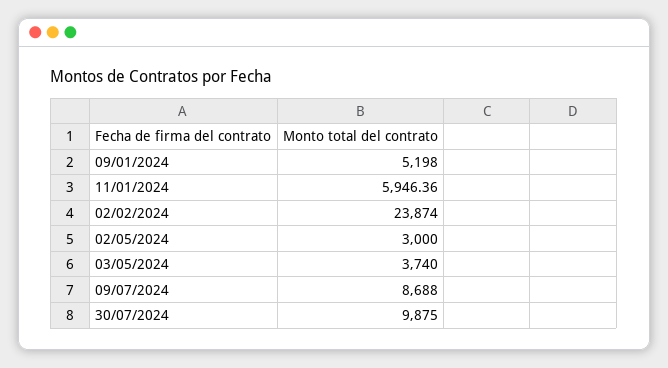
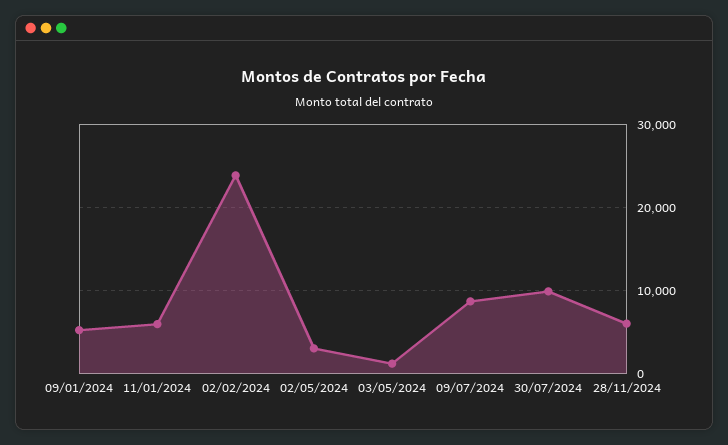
03/05/2024: 3740 -> 1000
28/11/2024: none -> 6000

